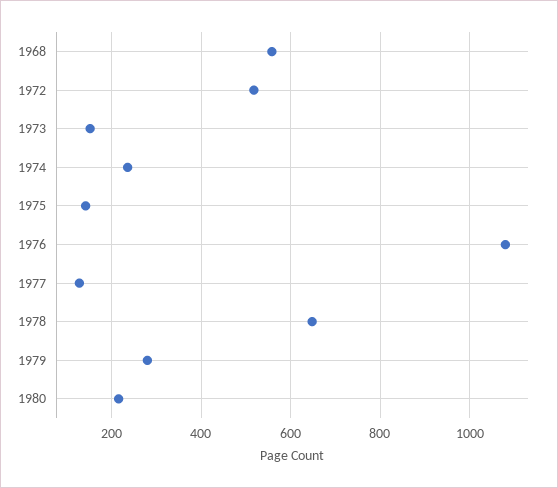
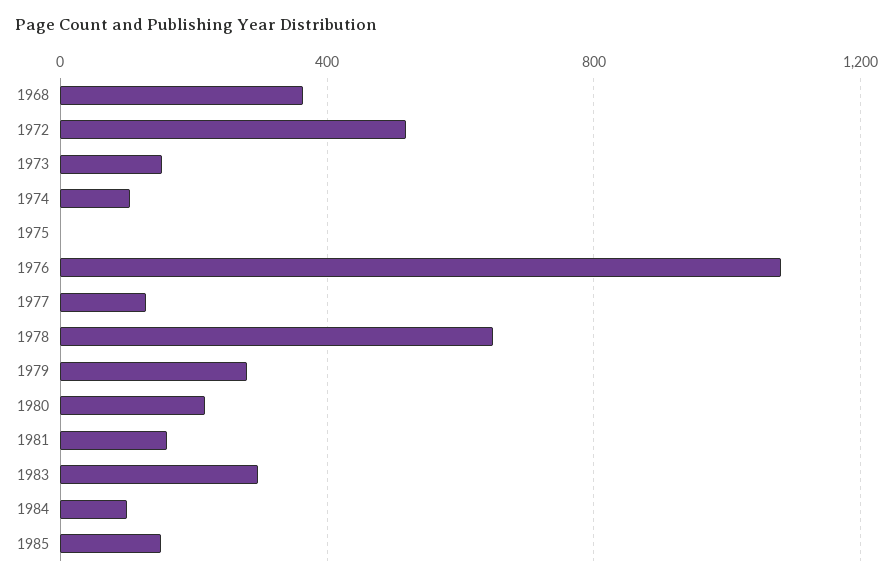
1968: 560 -> 350
1974: 240 -> 100
1975: 140 -> 0
1981: none -> 150
1983: none -> 300
1984: none -> 100
1985: none -> 150

